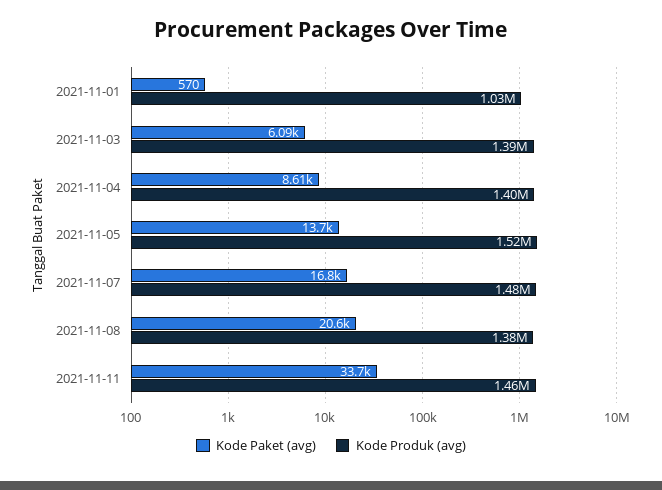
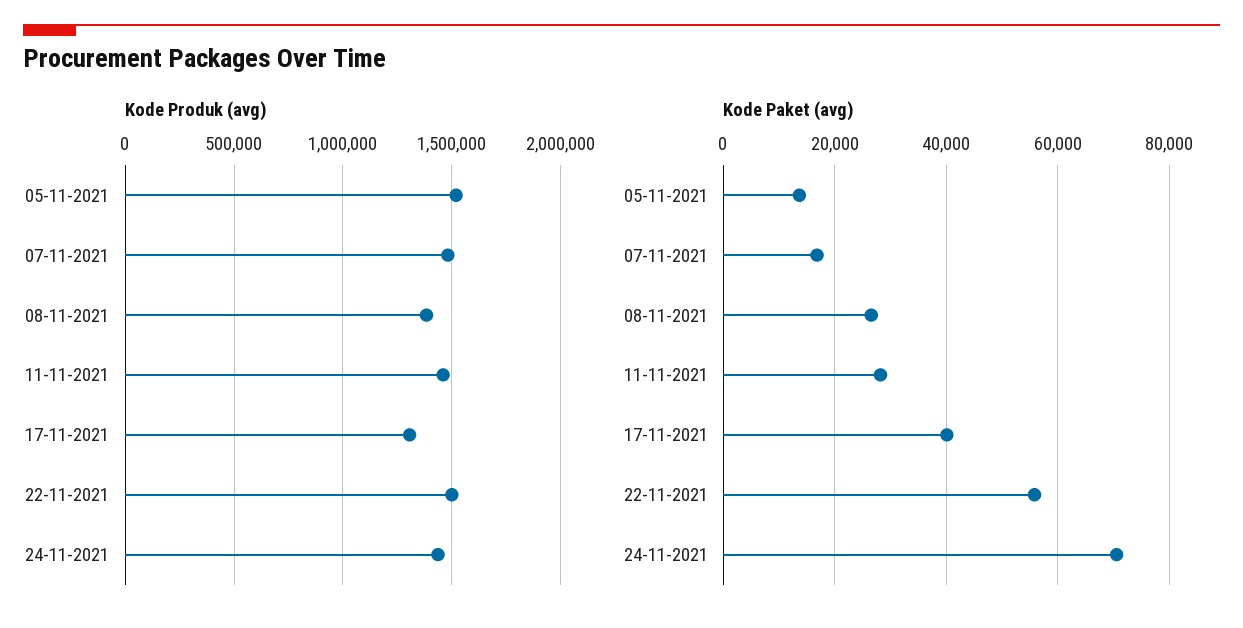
Kode Paket (avg), 2021-11-01: 570 -> none
Kode Produk (avg), 2021-11-01: 1030000 -> none
Kode Paket (avg), 2021-11-03: 6090 -> none
Kode Produk (avg), 2021-11-03: 1390000 -> none
Kode Paket (avg), 2021-11-04: 8610 -> none
Kode Produk (avg), 2021-11-04: 1400000 -> none
Kode Paket (avg), 2021-11-08: 20600 -> 26000
Kode Paket (avg), 2021-11-11: 33700 -> 28000
Kode Produk (avg), 17-11-2021: none -> 1300000
Kode Produk (avg), 22-11-2021: none -> 1500000
Kode Produk (avg), 24-11-2021: none -> 1450000
Kode Paket (avg), 17-11-2021: none -> 40000
Kode Paket (avg), 22-11-2021: none -> 56000
Kode Paket (avg), 24-11-2021: none -> 70000

